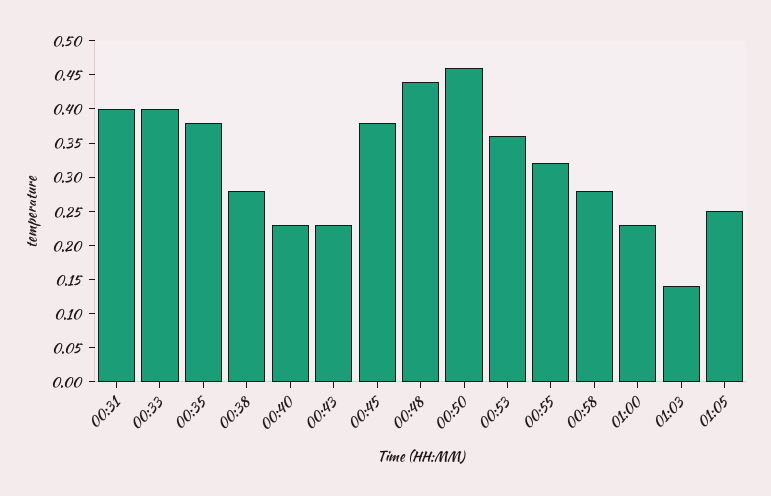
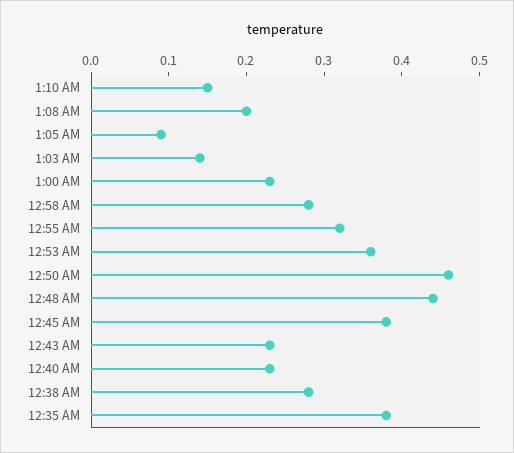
00:31: 0.4 -> none
00:33: 0.4 -> none
01:05: 0.25 -> 0.1
1:10 AM: none -> 0.15
1:08 AM: none -> 0.2

